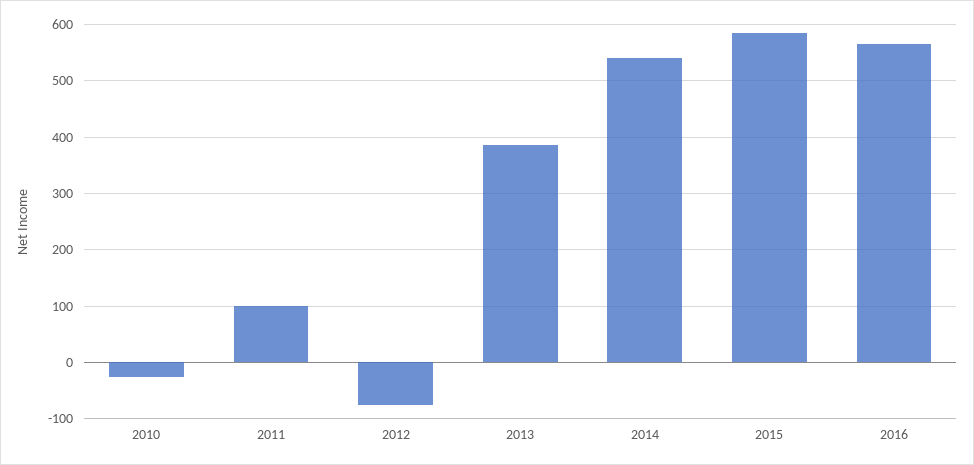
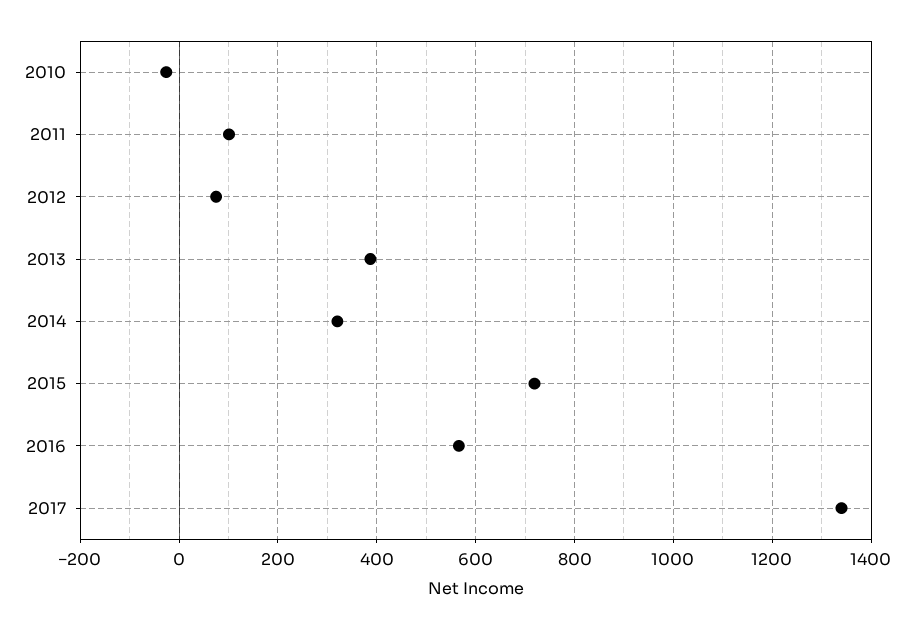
2012: -80 -> 80
2014: 540 -> 320
2015: 580 -> 720
2017: none -> 1340

